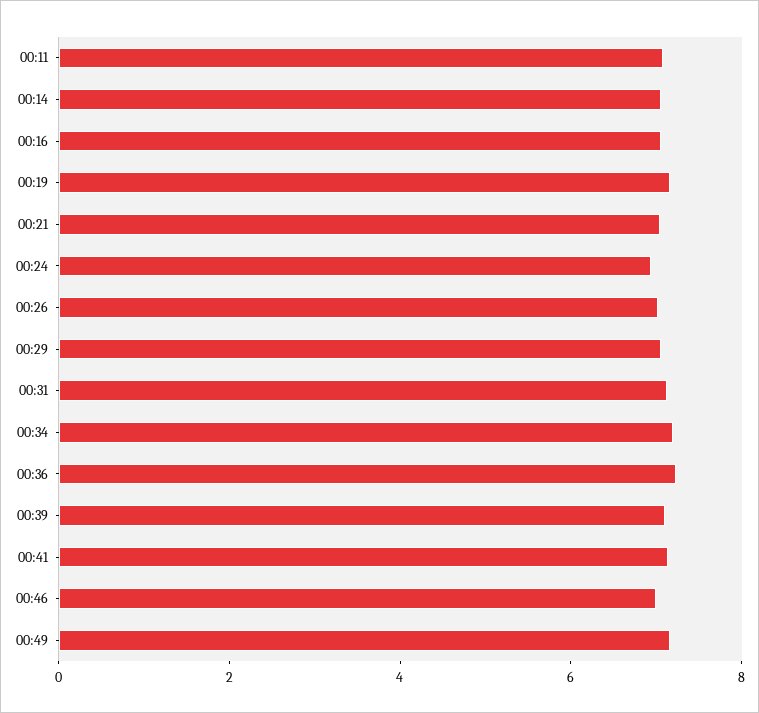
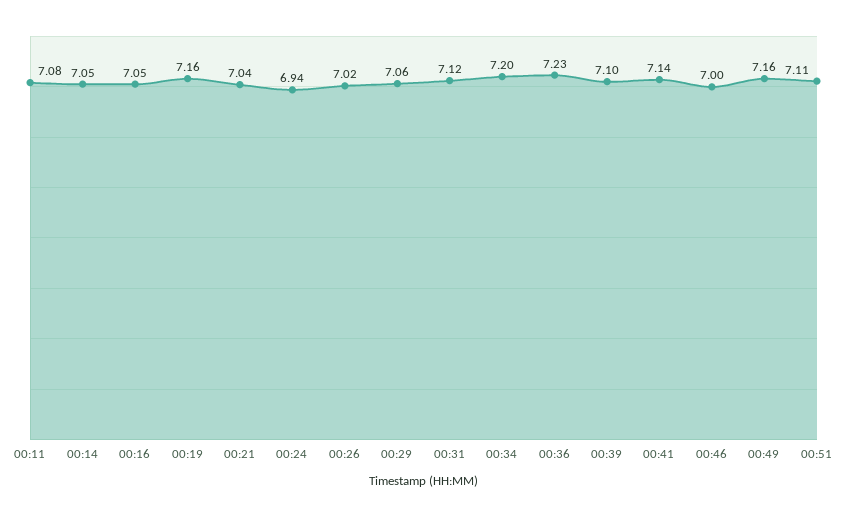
00:51: none -> 7.11

